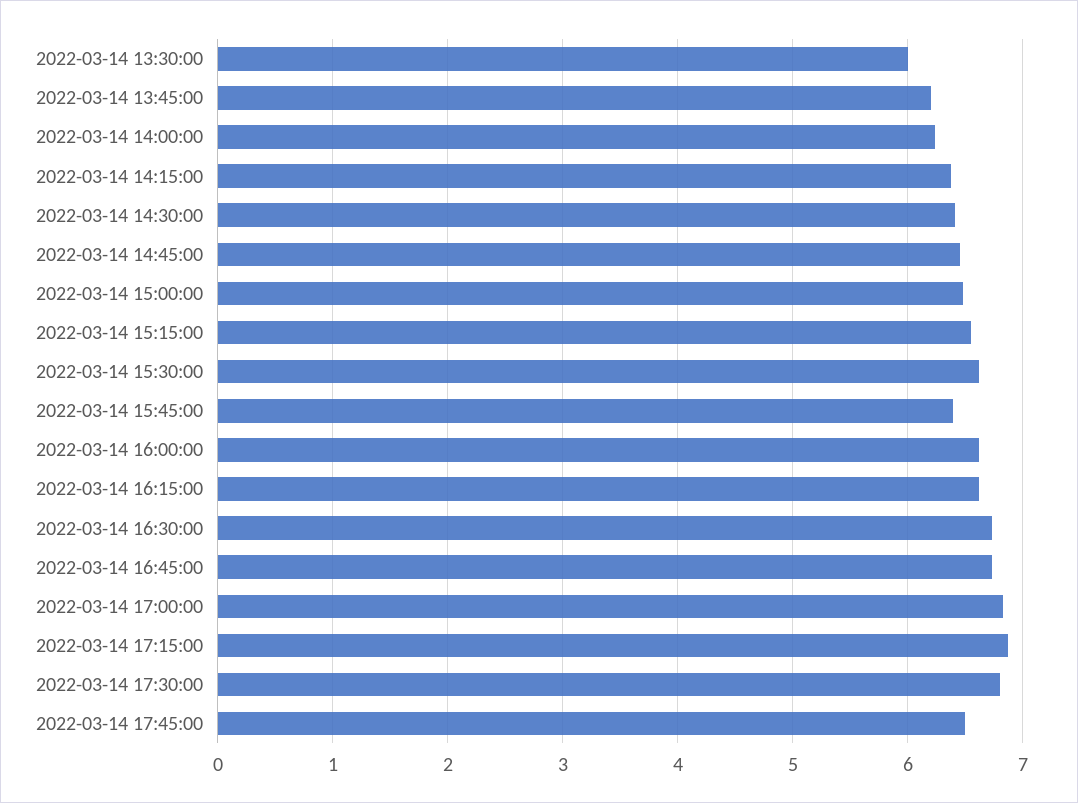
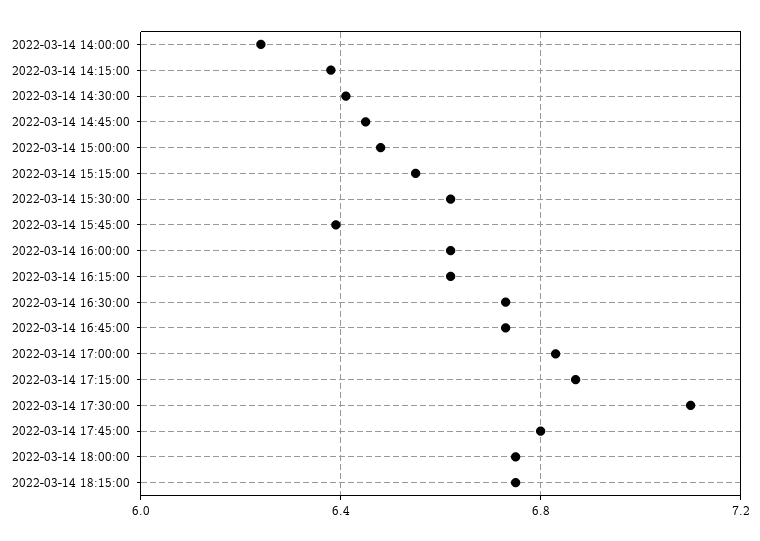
2022-03-14 13:30:00: 6 -> none
2022-03-14 13:45:00: 6.2 -> none
2022-03-14 17:30:00: 6.8 -> 7.1
2022-03-14 17:45:00: 6.5 -> 6.8
2022-03-14 18:00:00: none -> 6.75
2022-03-14 18:15:00: none -> 6.75

